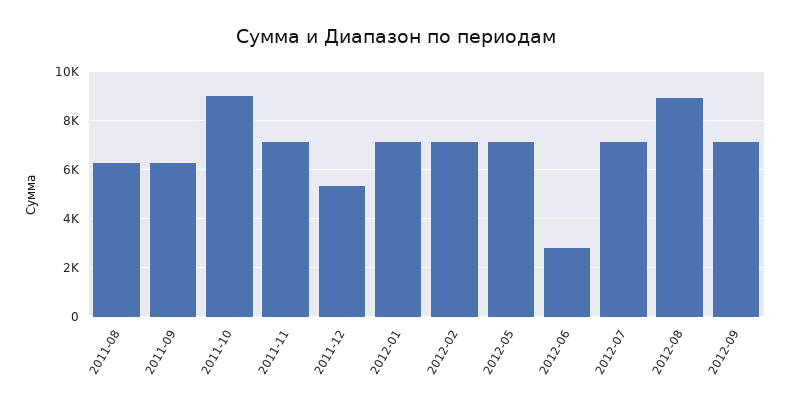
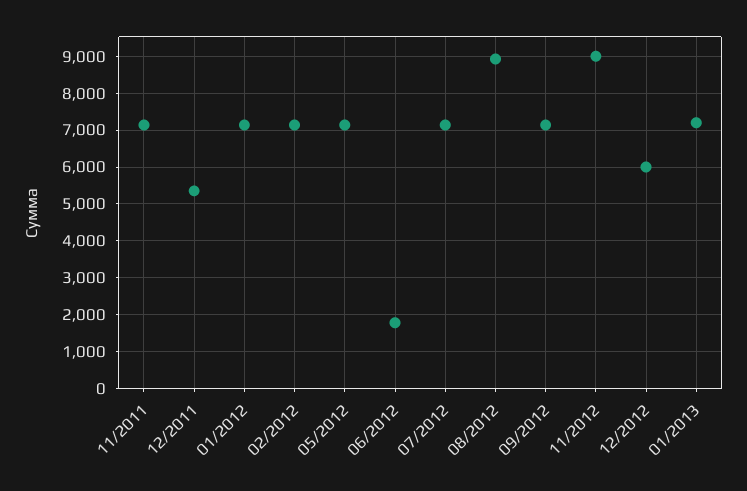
2011-08: 6250 -> none
2011-09: 6250 -> none
2011-10: 9000 -> none
2012-06: 2750 -> 1800
11/2012: none -> 9000
12/2012: none -> 6000
01/2013: none -> 7200

